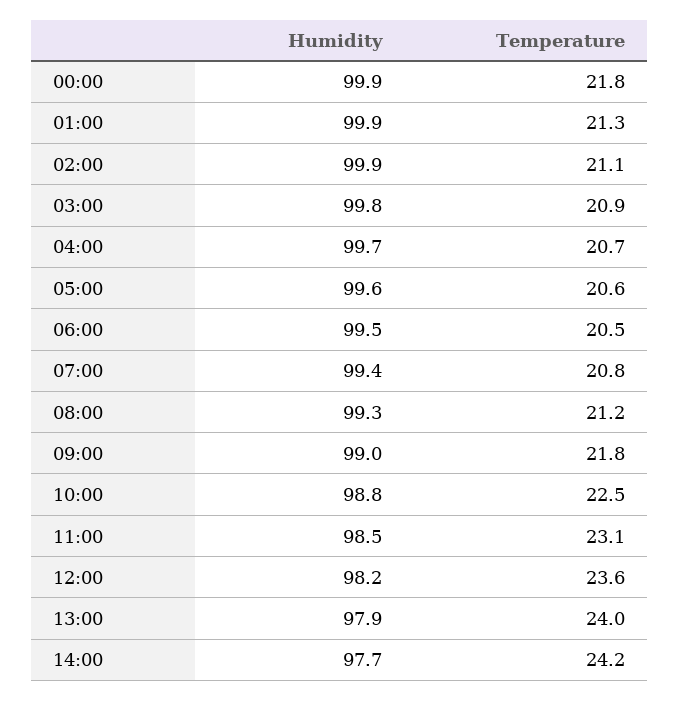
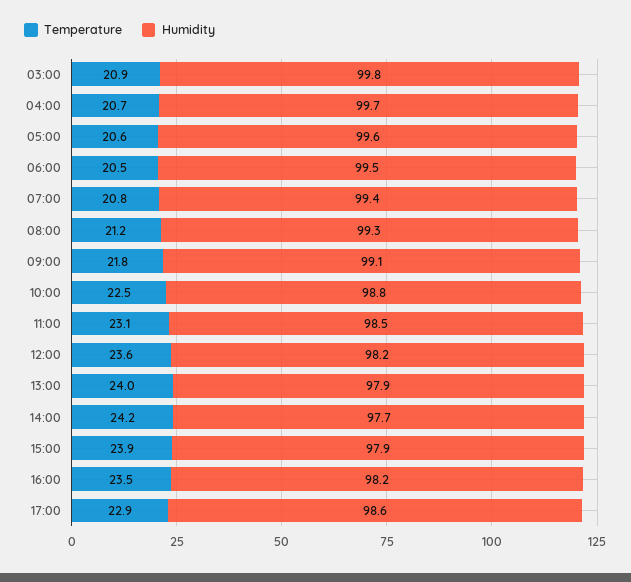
Humidity, 00:00: 99.9 -> none
Temperature, 00:00: 21.8 -> none
Humidity, 01:00: 99.9 -> none
Temperature, 01:00: 21.3 -> none
Humidity, 02:00: 99.9 -> none
Temperature, 02:00: 21.1 -> none
Humidity, 09:00: 99 -> 99.1
Temperature, 15:00: none -> 23.9
Humidity, 15:00: none -> 97.9
Temperature, 16:00: none -> 23.5
Humidity, 16:00: none -> 98.2
Temperature, 17:00: none -> 22.9
Humidity, 17:00: none -> 98.6

